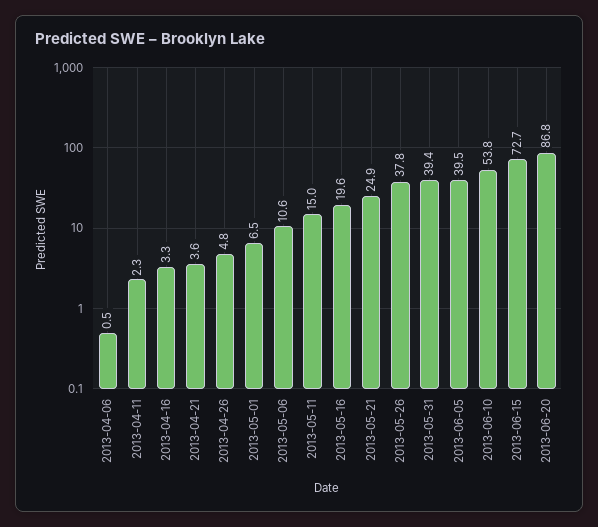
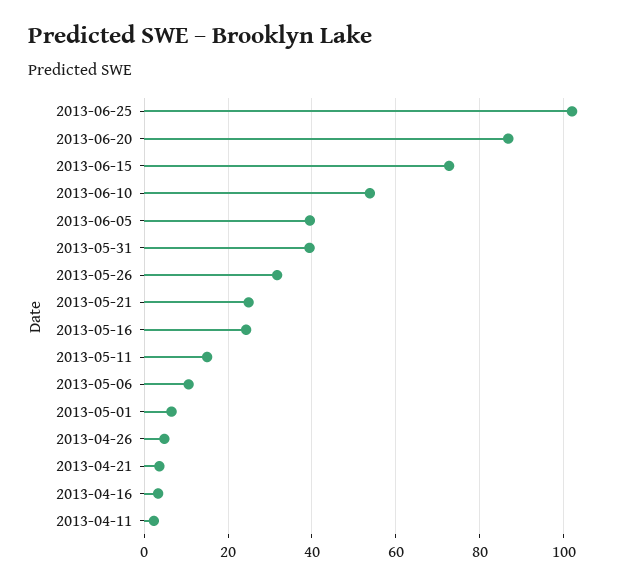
2013-04-06: 0.5 -> none
2013-05-16: 19.6 -> 24
2013-05-26: 37.8 -> 32
2013-06-25: none -> 102

